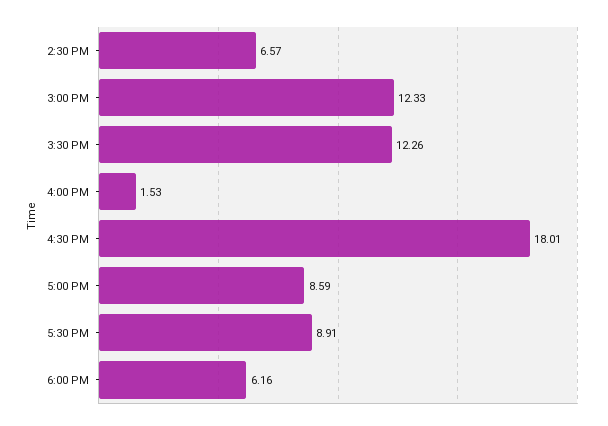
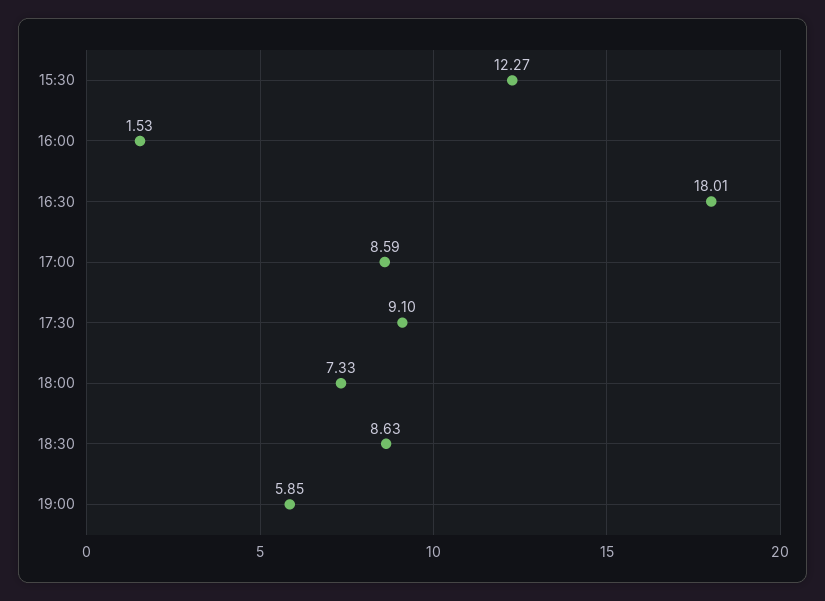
2:30 PM: 6.57 -> none
3:00 PM: 12.33 -> none
3:30 PM: 12.26 -> 12.27
5:30 PM: 8.91 -> 9.1
6:00 PM: 6.16 -> 7.33
18:30: none -> 8.63
19:00: none -> 5.85

